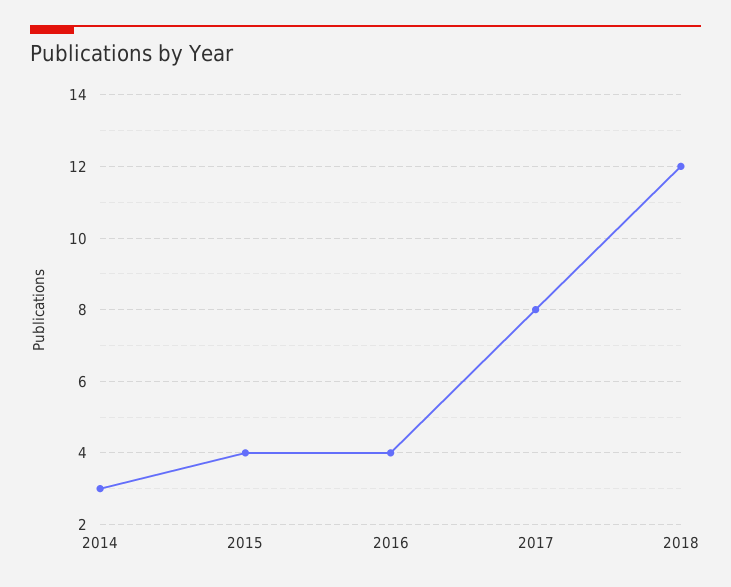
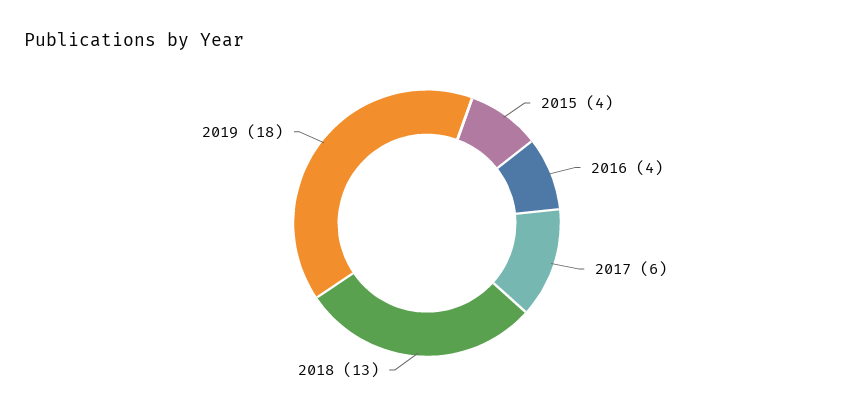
2014: 3 -> none
2017: 8 -> 6
2018: 12 -> 13
2019: none -> 18

